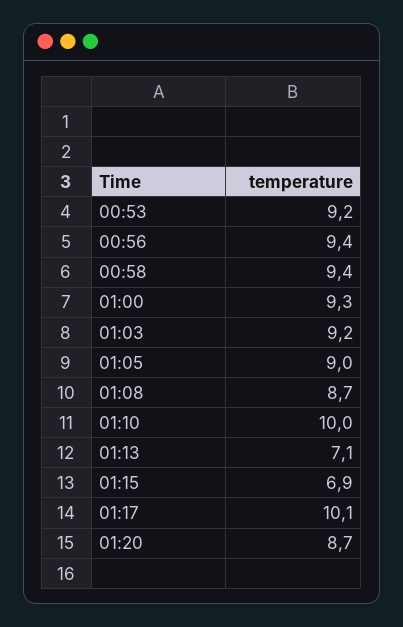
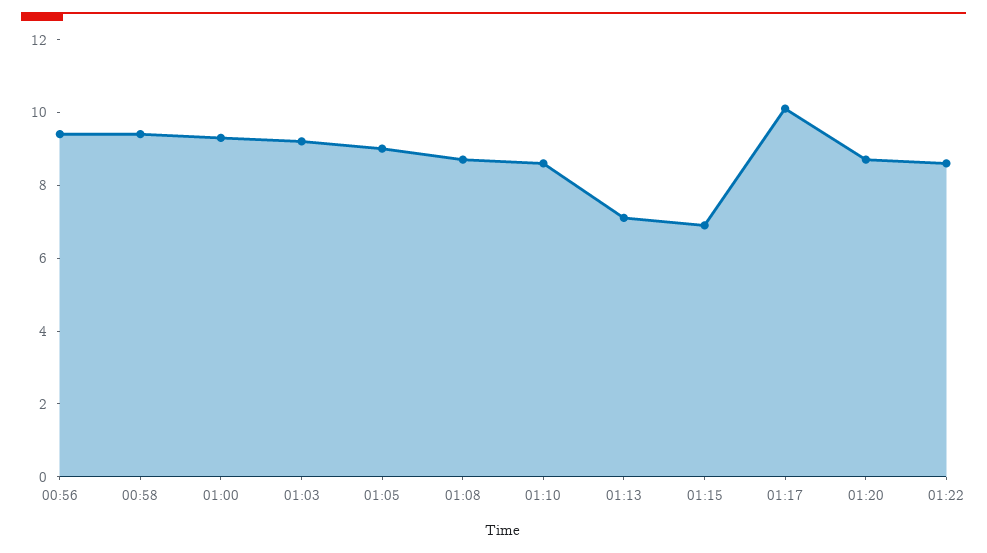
00:53: 9.2 -> none
01:10: 10 -> 8.5
01:22: none -> 8.5

